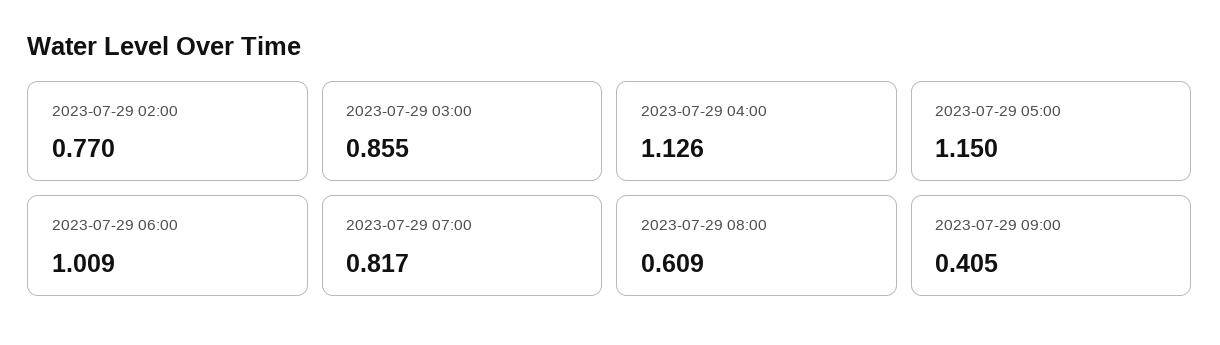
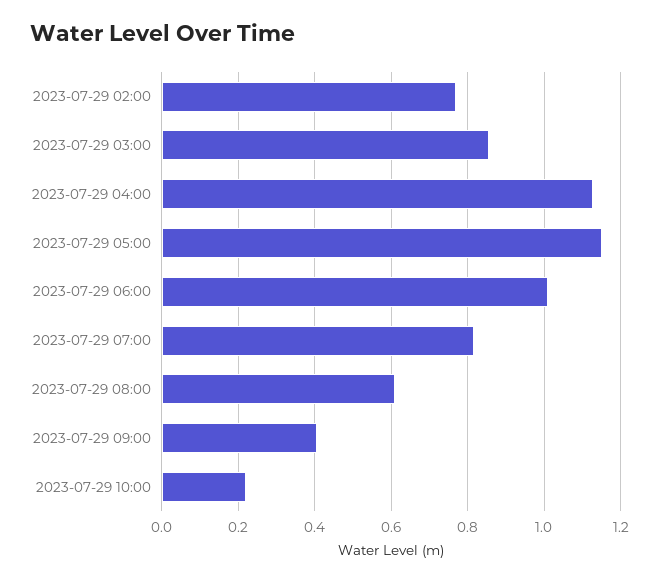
2023-07-29 10:00: none -> 0.22

